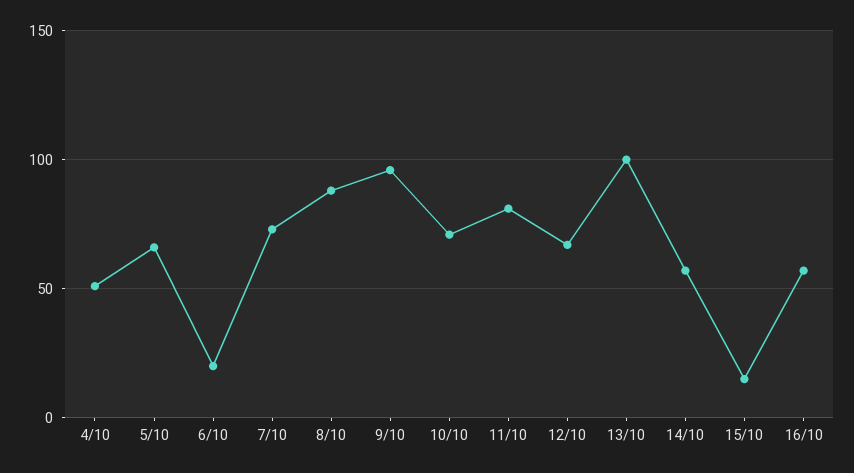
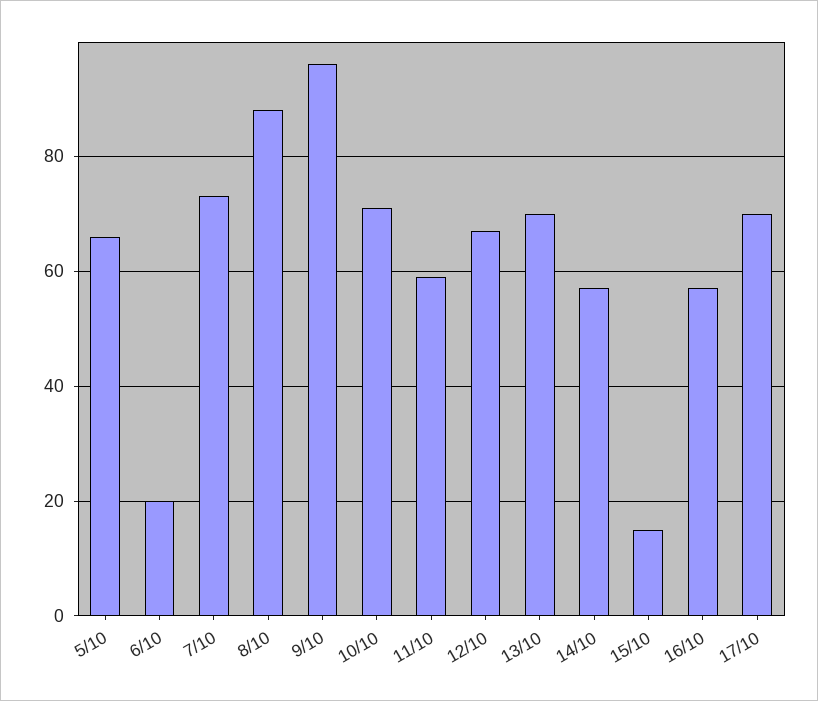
4/10: 50 -> none
11/10: 80 -> 60
13/10: 100 -> 70
17/10: none -> 70

